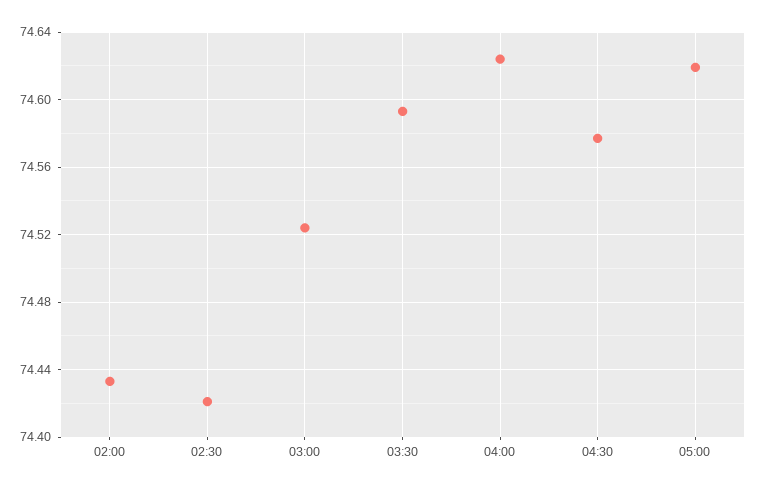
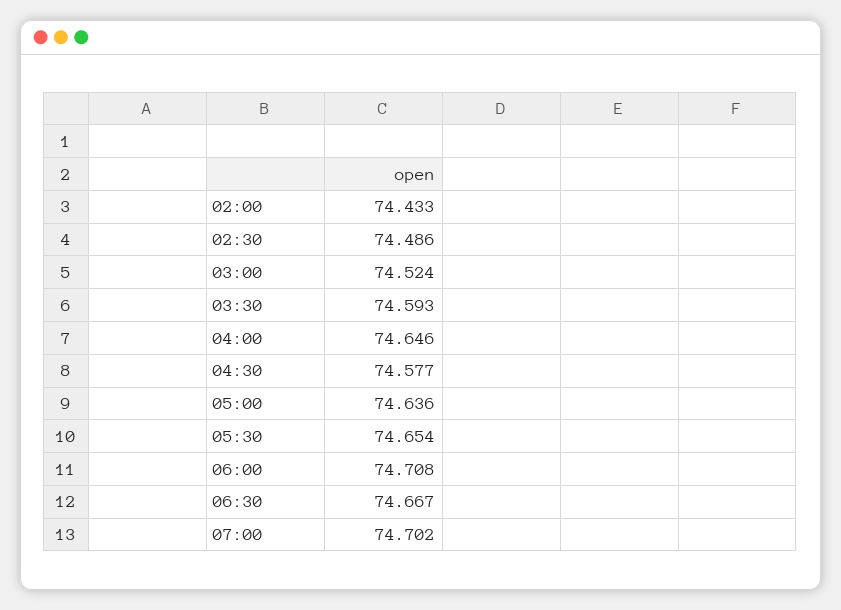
02:30: 74.42 -> 74.486
04:00: 74.625 -> 74.646
05:00: 74.62 -> 74.636
05:30: none -> 74.654
06:00: none -> 74.708
06:30: none -> 74.667
07:00: none -> 74.702

